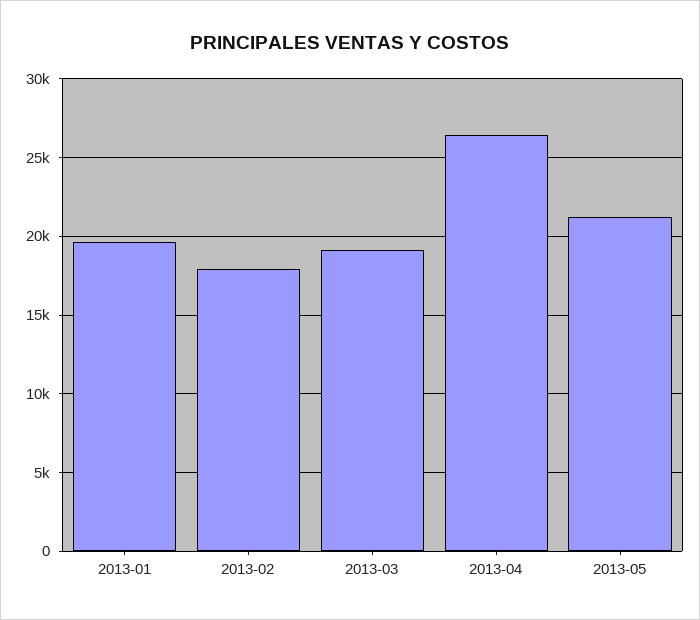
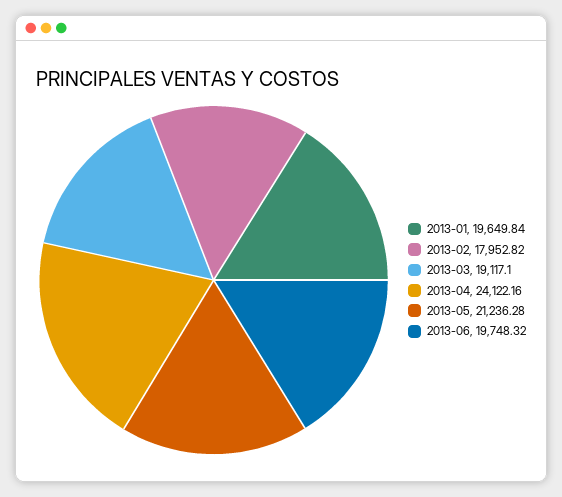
2013-04: 26500 -> 24122.16
2013-06: none -> 19748.32

